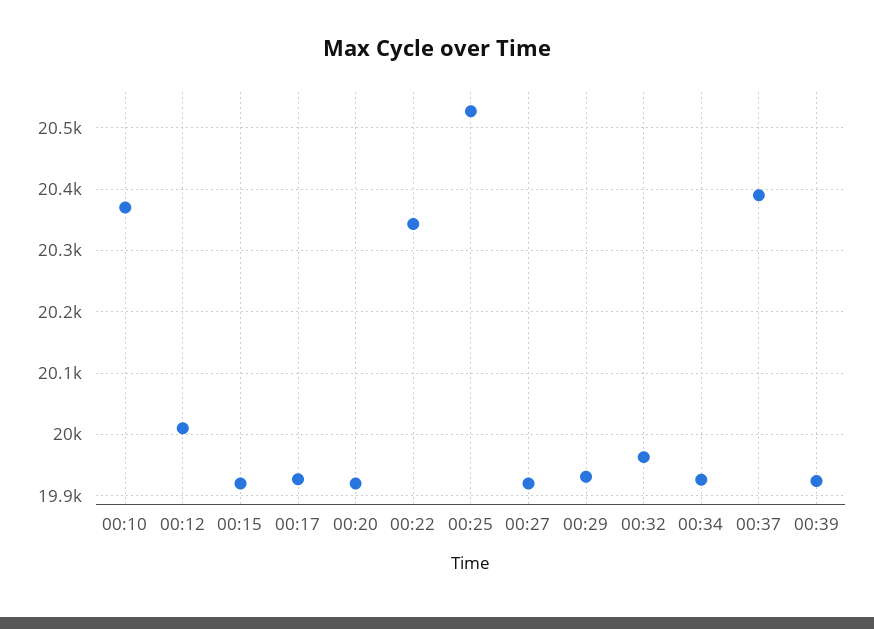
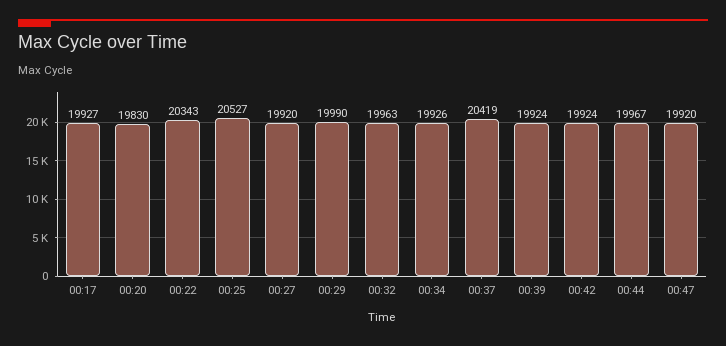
00:10: 20370 -> none
00:12: 20010 -> none
00:15: 19920 -> none
00:20: 19920 -> 19830
00:29: 19930 -> 19990
00:37: 20390 -> 20419
00:42: none -> 19924
00:44: none -> 19967
00:47: none -> 19920

